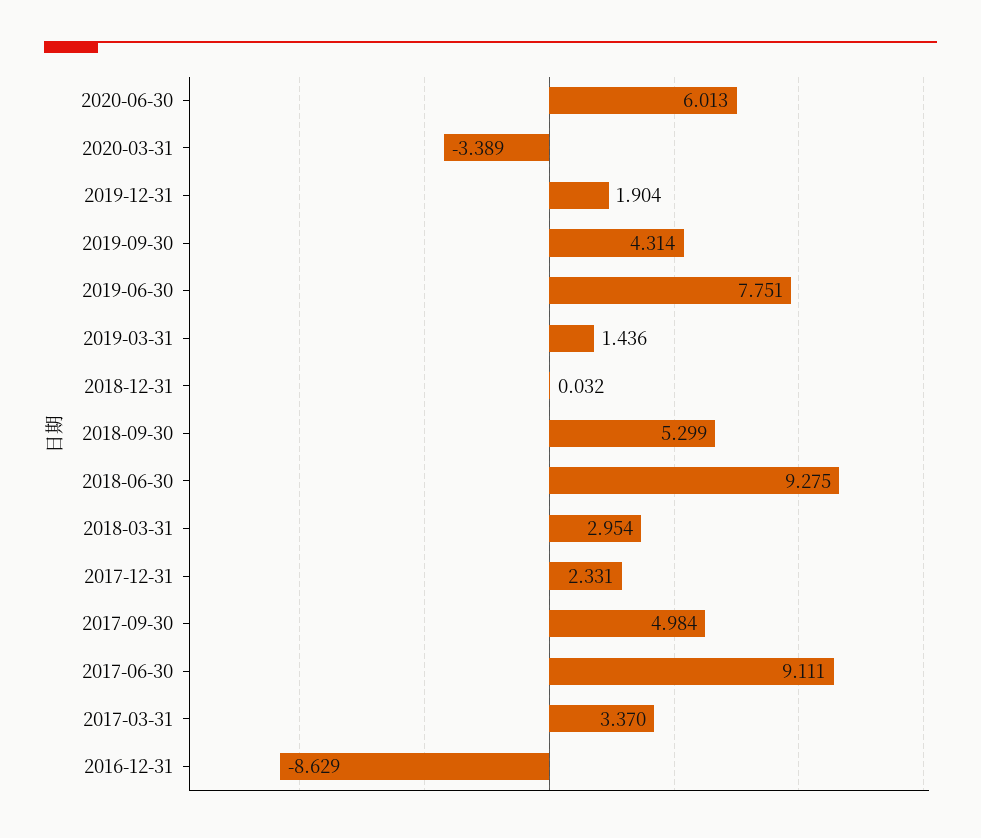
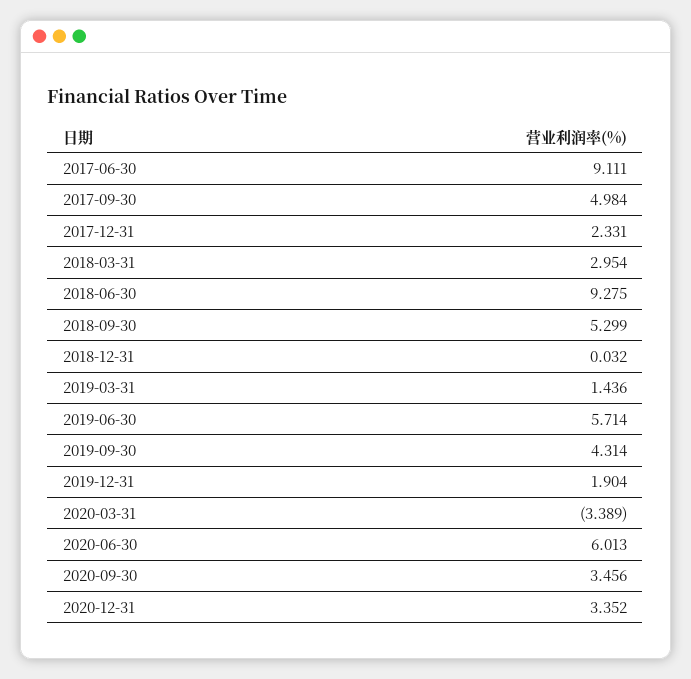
2019-06-30: 7.751 -> 5.714
2017-03-31: 3.37 -> none
2016-12-31: -8.629 -> none
2020-09-30: none -> 3.456
2020-12-31: none -> 3.352

